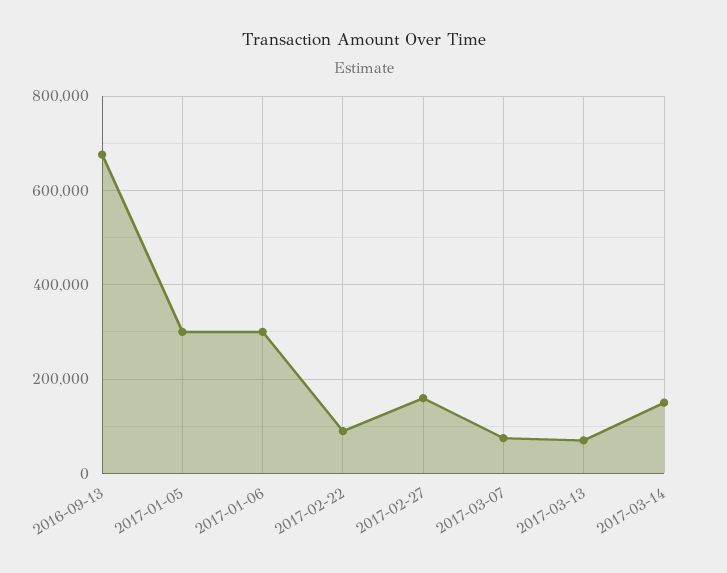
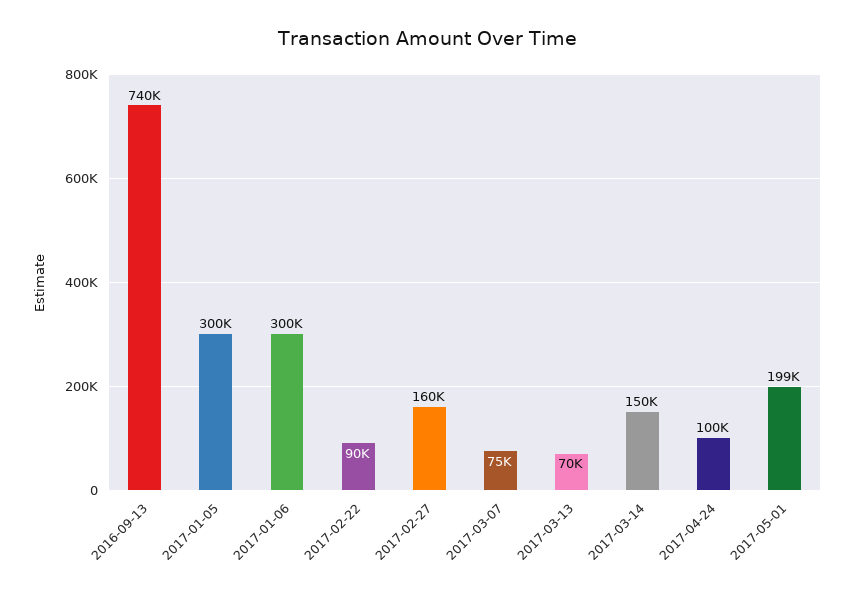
2016-09-13: 680000 -> 740000
2017-04-24: none -> 100000
2017-05-01: none -> 199000

